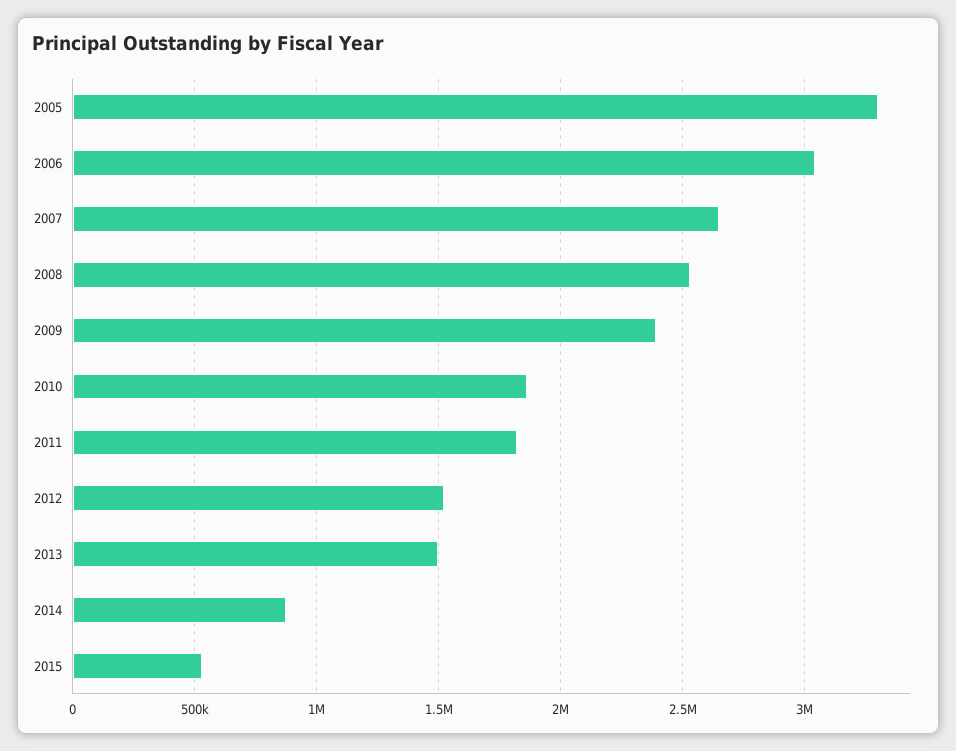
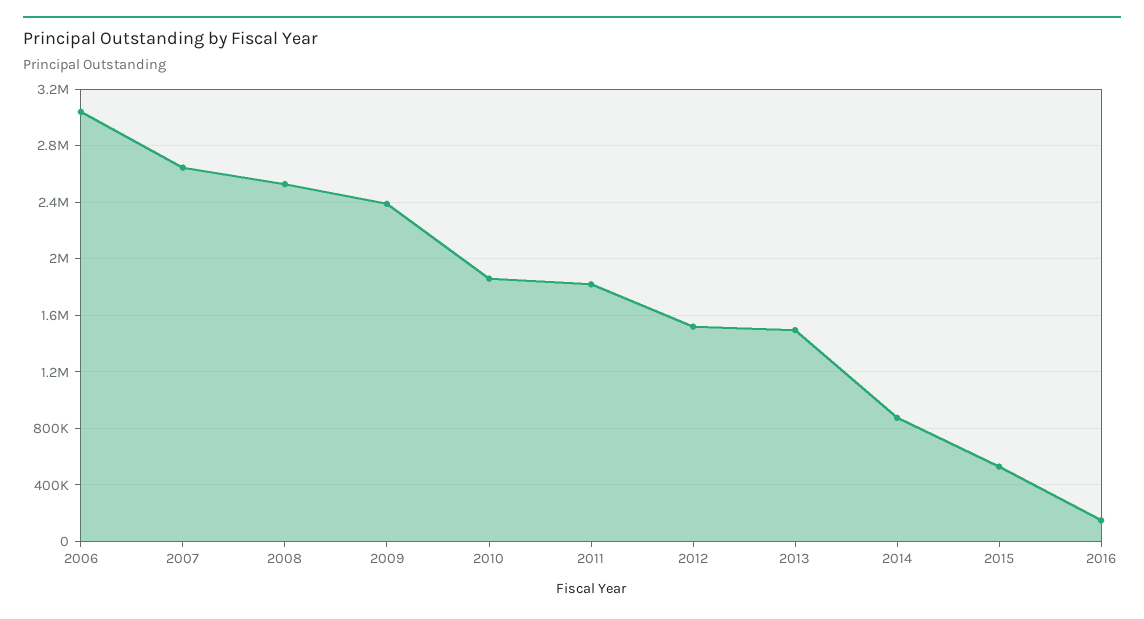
2005: 3300000 -> none
2016: none -> 150000

